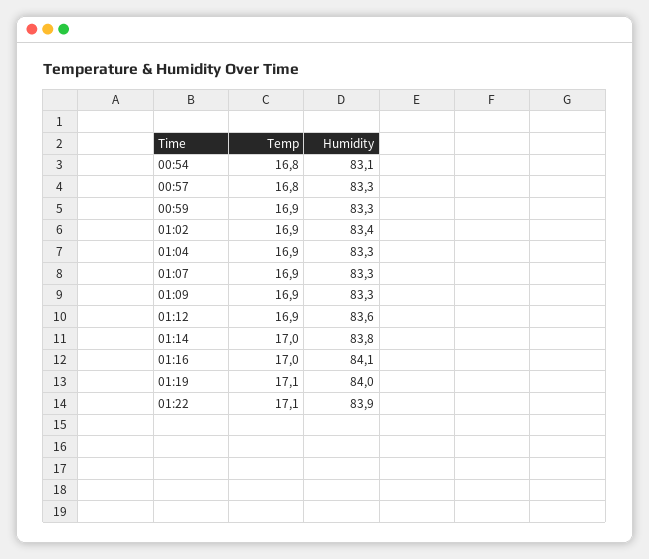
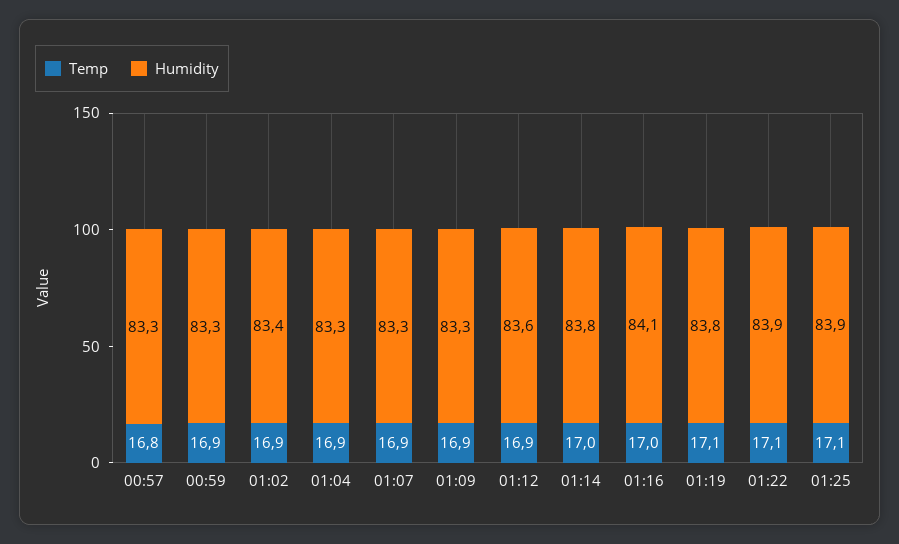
Temp, 00:54: 16.8 -> none
Humidity, 00:54: 83.1 -> none
Humidity, 01:19: 84 -> 83.8
Temp, 01:25: none -> 17.1
Humidity, 01:25: none -> 83.9

